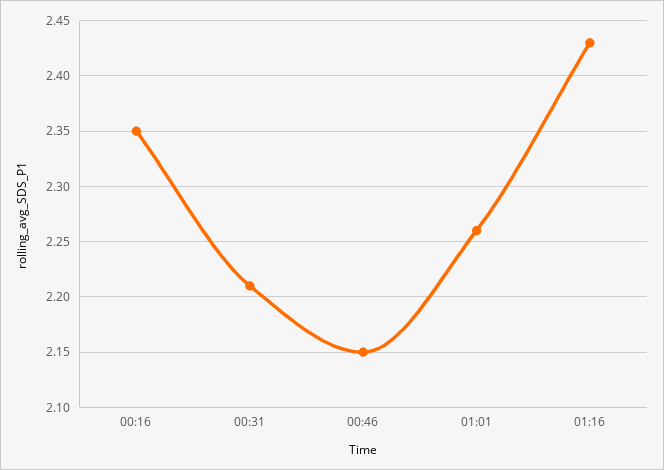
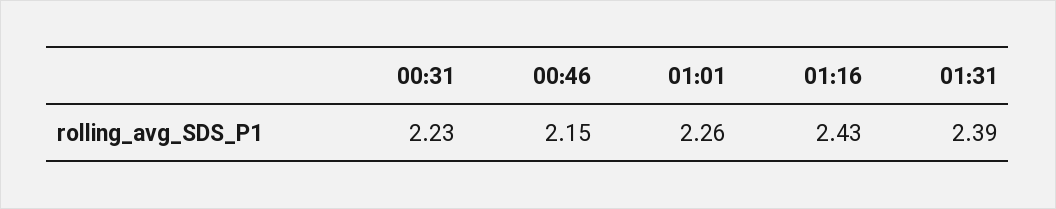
00:16: 2.35 -> none
00:31: 2.21 -> 2.23
01:31: none -> 2.39

